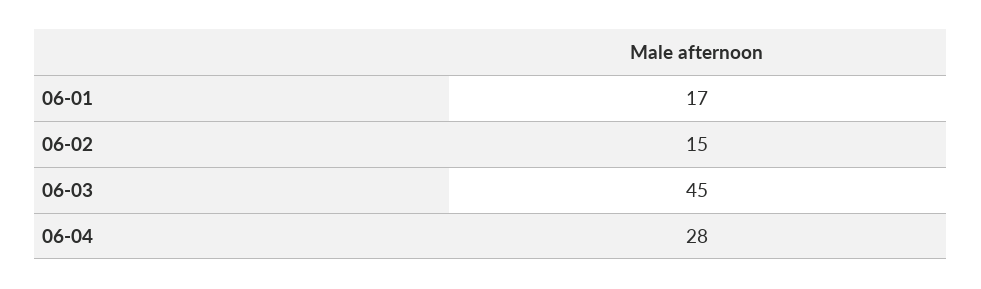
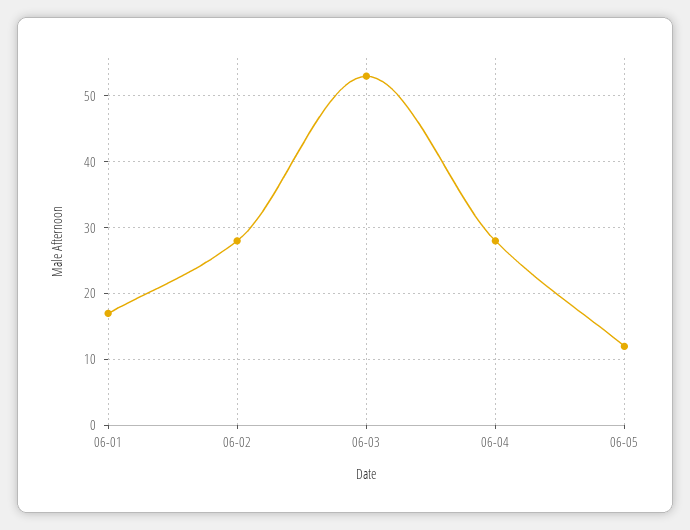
06-02: 15 -> 28
06-03: 45 -> 53
06-05: none -> 12

